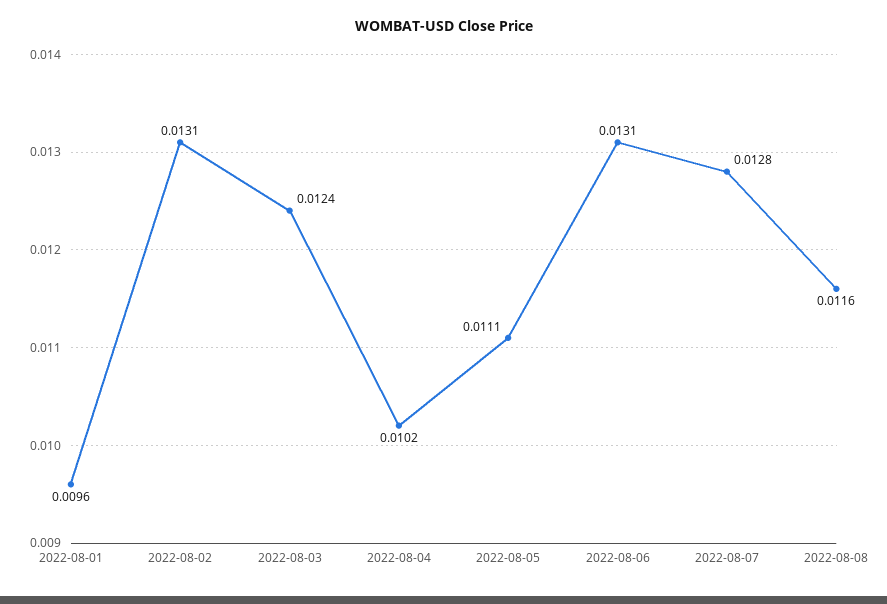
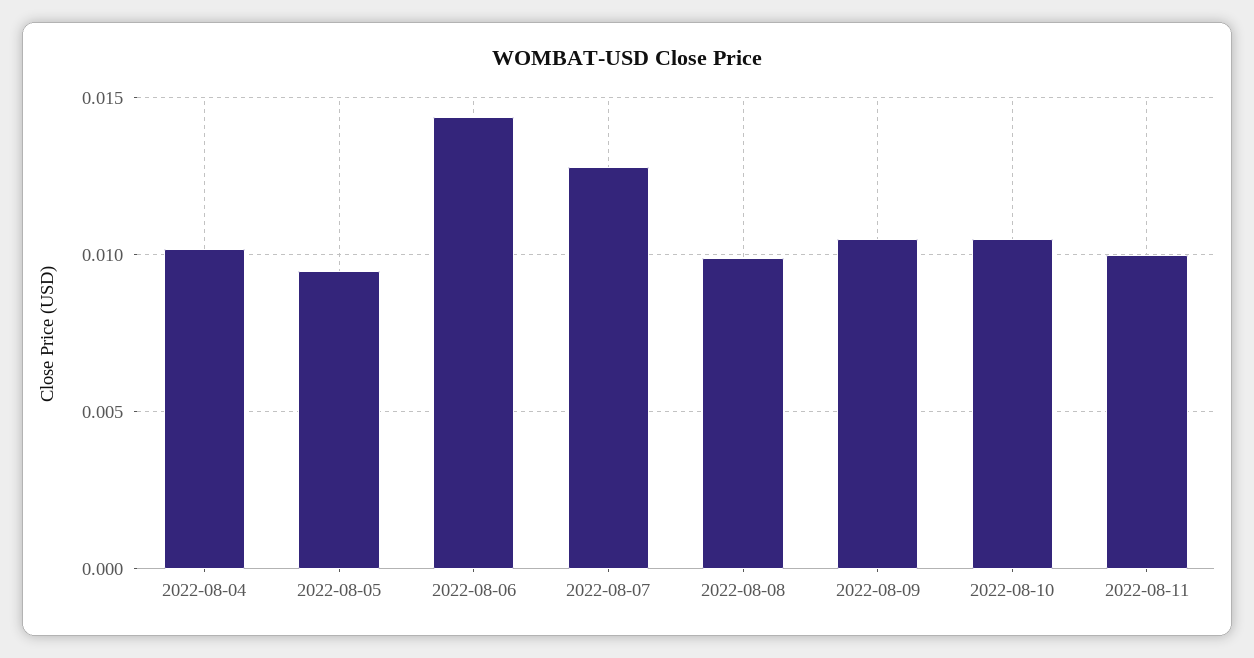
2022-08-01: 0.0096 -> none
2022-08-02: 0.0131 -> none
2022-08-03: 0.0124 -> none
2022-08-05: 0.0111 -> 0.0095
2022-08-06: 0.0131 -> 0.0145
2022-08-08: 0.0116 -> 0.01
2022-08-09: none -> 0.0105
2022-08-10: none -> 0.0105
2022-08-11: none -> 0.01

